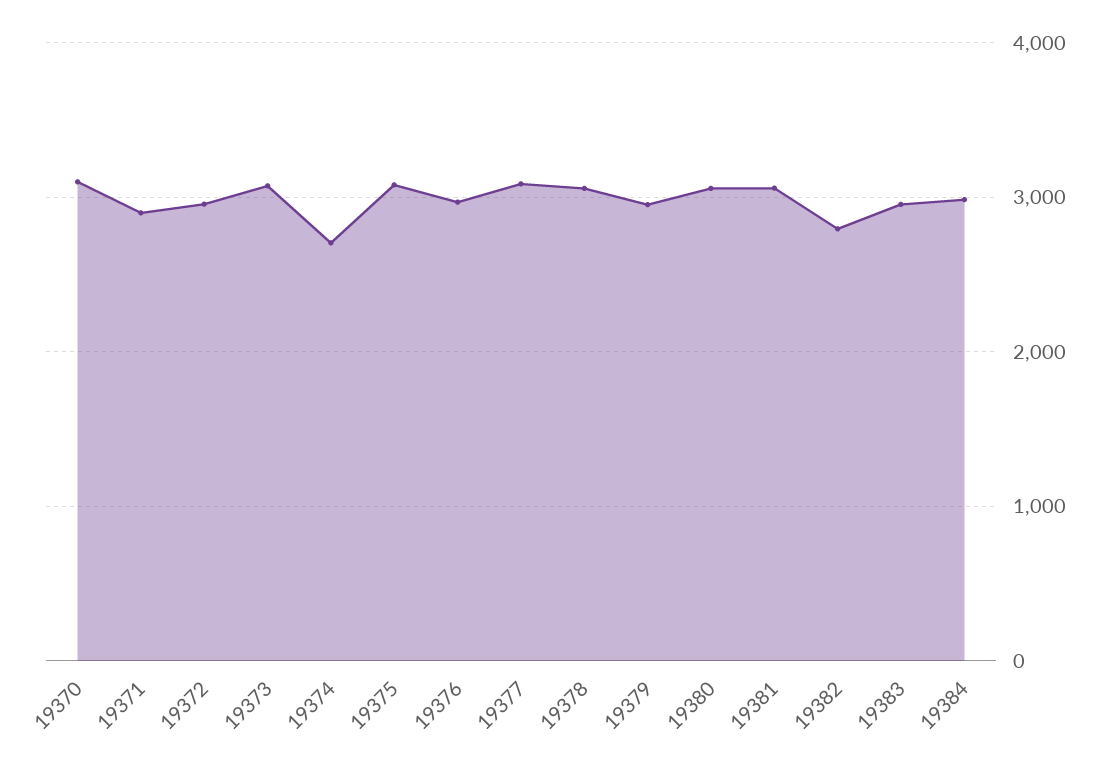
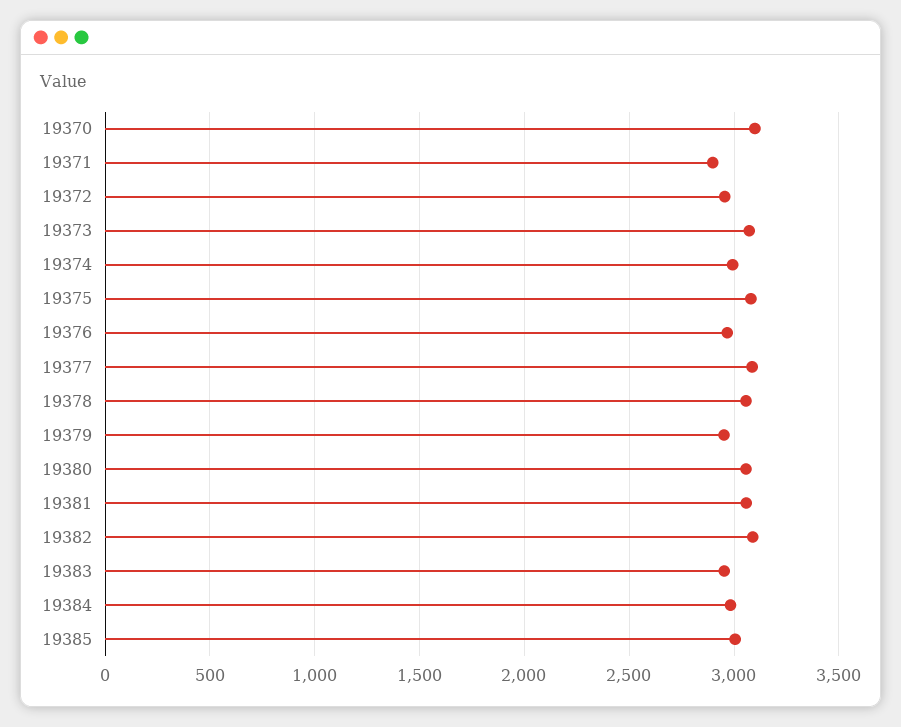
19374: 2700 -> 3000
19382: 2800 -> 3100
19385: none -> 3000

